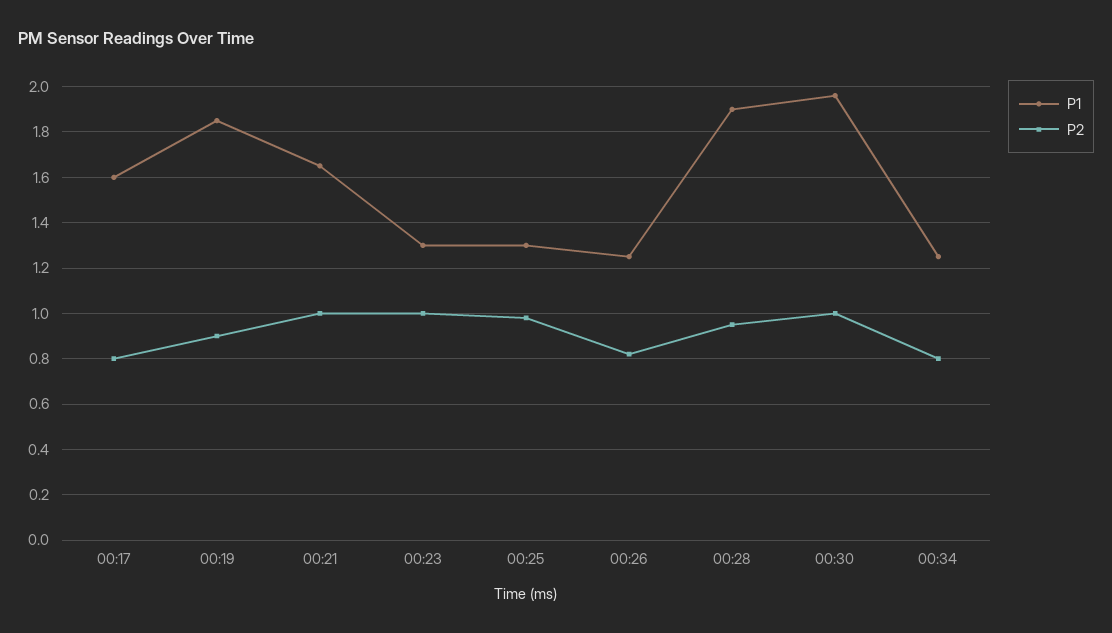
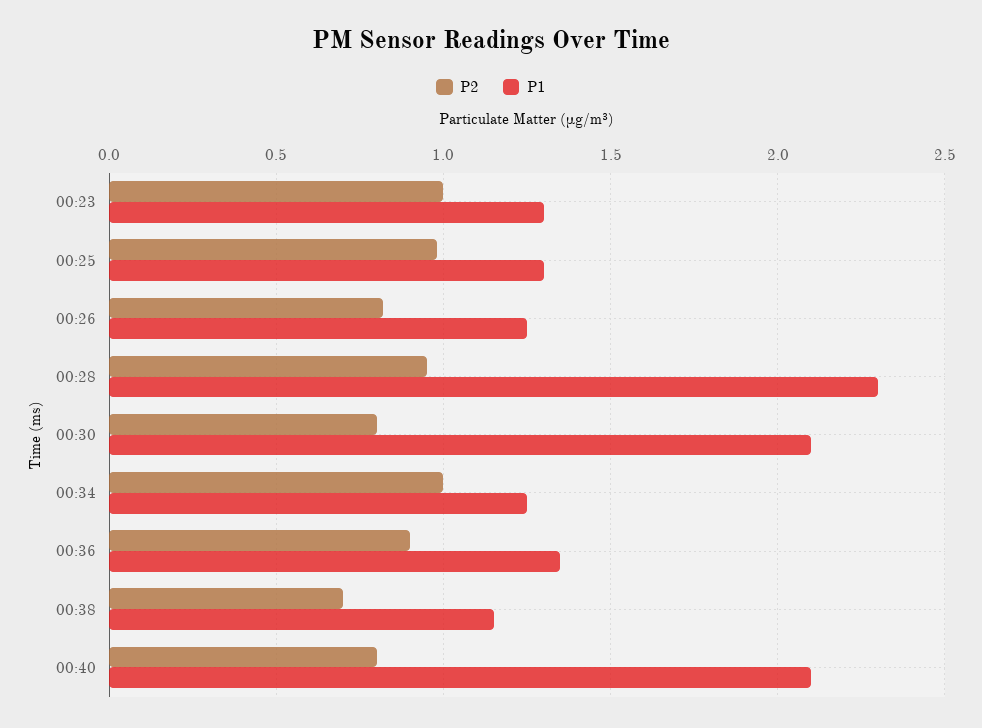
P1, 00:17: 1.6 -> none
P2, 00:17: 0.8 -> none
P1, 00:19: 1.85 -> none
P2, 00:19: 0.9 -> none
P1, 00:21: 1.65 -> none
P2, 00:21: 1 -> none
P1, 00:28: 1.9 -> 2.3
P1, 00:30: 1.95 -> 2.1
P2, 00:30: 1 -> 0.8
P2, 00:34: 0.8 -> 1
P2, 00:36: none -> 0.9
P1, 00:36: none -> 1.35
P2, 00:38: none -> 0.7
P1, 00:38: none -> 1.15
P2, 00:40: none -> 0.8
P1, 00:40: none -> 2.1

